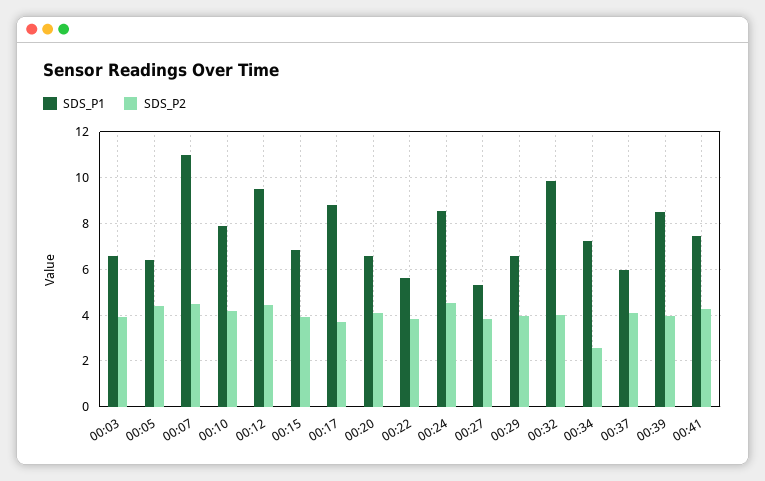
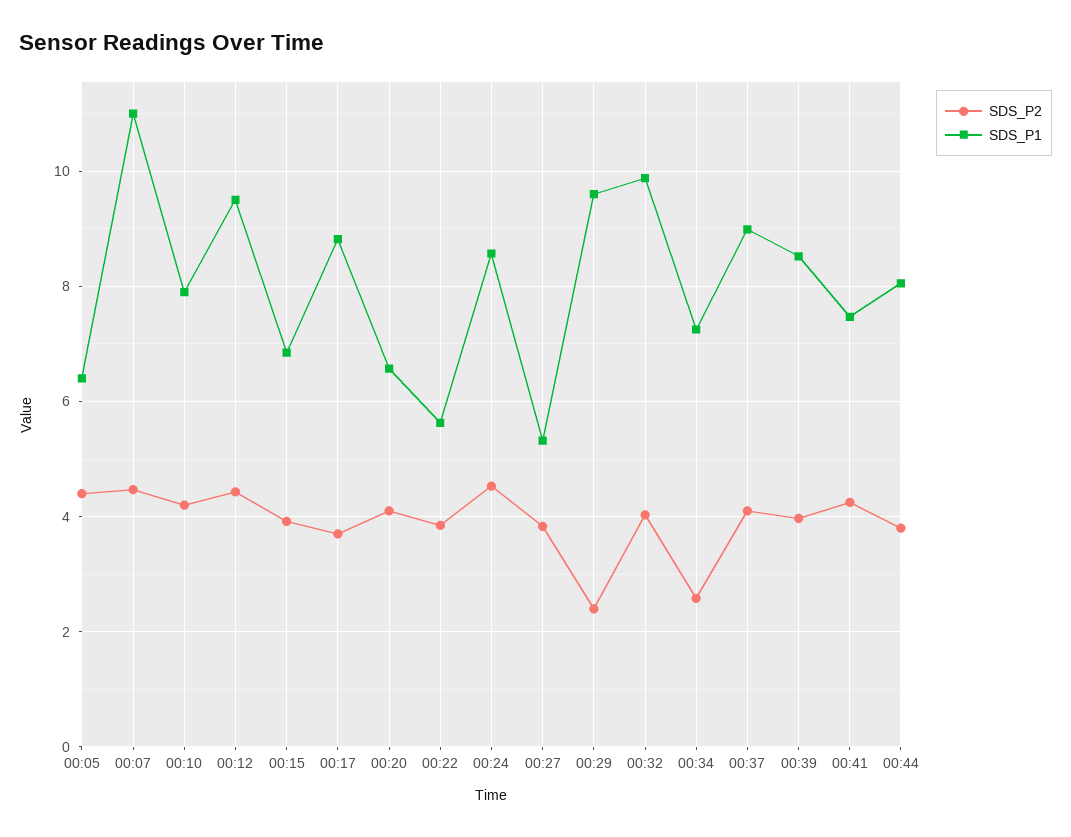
SDS_P1, 00:03: 6.5 -> none
SDS_P2, 00:03: 4 -> none
SDS_P1, 00:29: 6.5 -> 9.6
SDS_P2, 00:29: 4 -> 2.4
SDS_P1, 00:37: 6 -> 9
SDS_P2, 00:44: none -> 3.8
SDS_P1, 00:44: none -> 8

